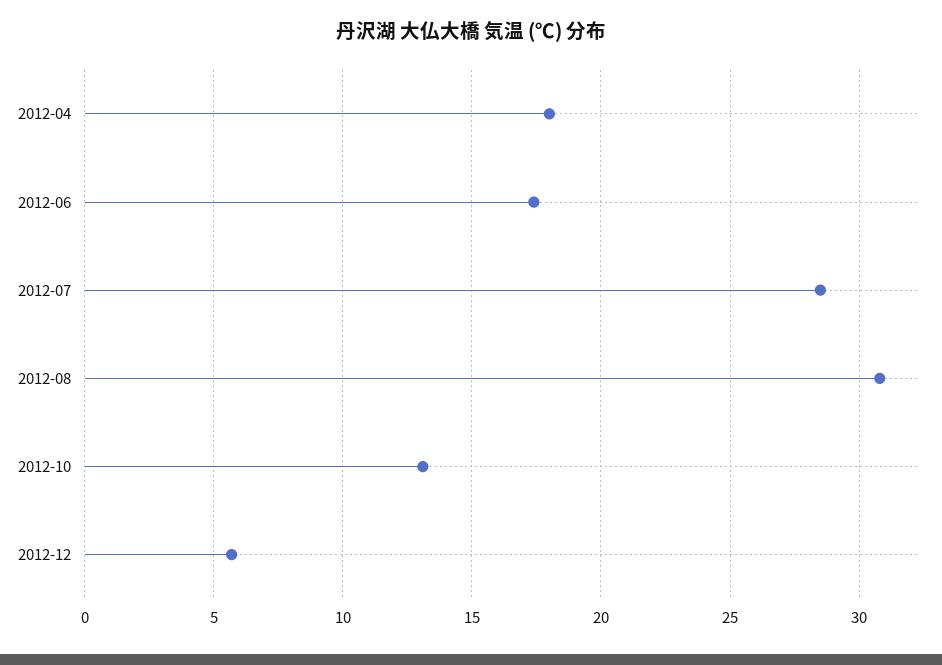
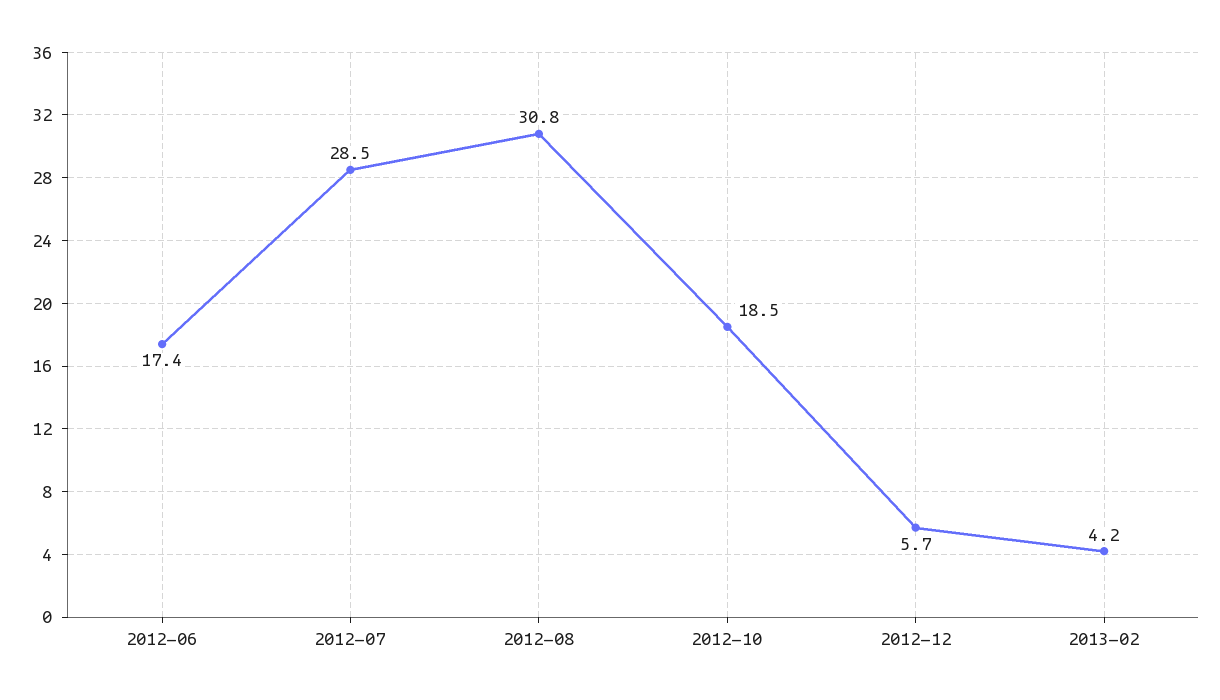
2012-04: 18 -> none
2012-10: 13 -> 18.5
2013-02: none -> 4.2

